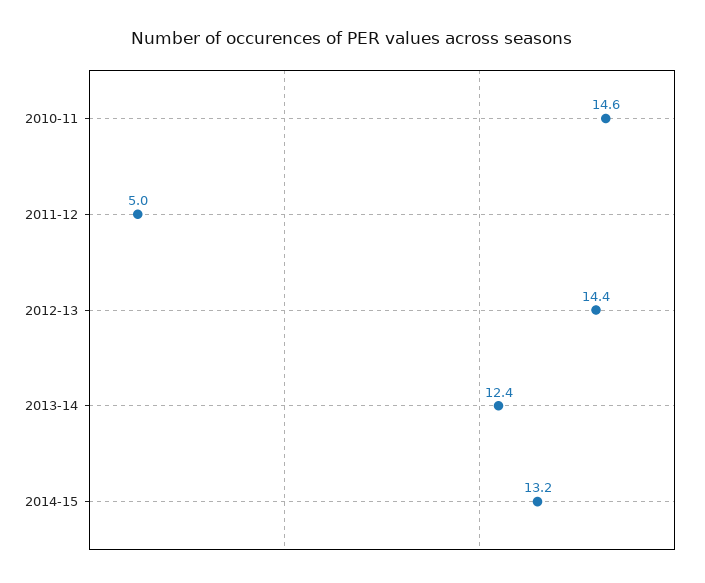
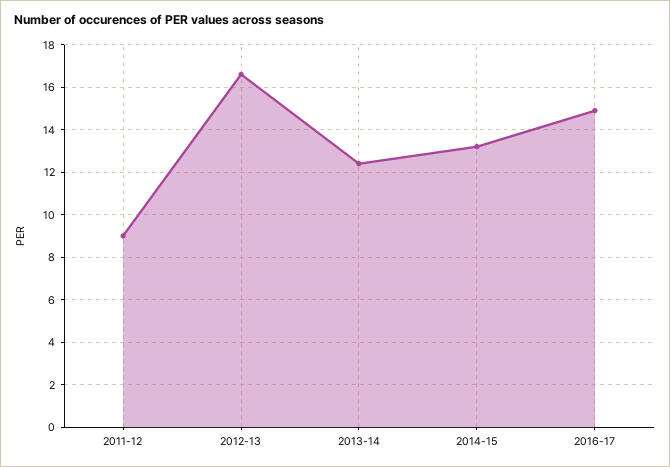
2010-11: 14.6 -> none
2011-12: 5 -> 9
2012-13: 14.4 -> 16.5
2016-17: none -> 15

